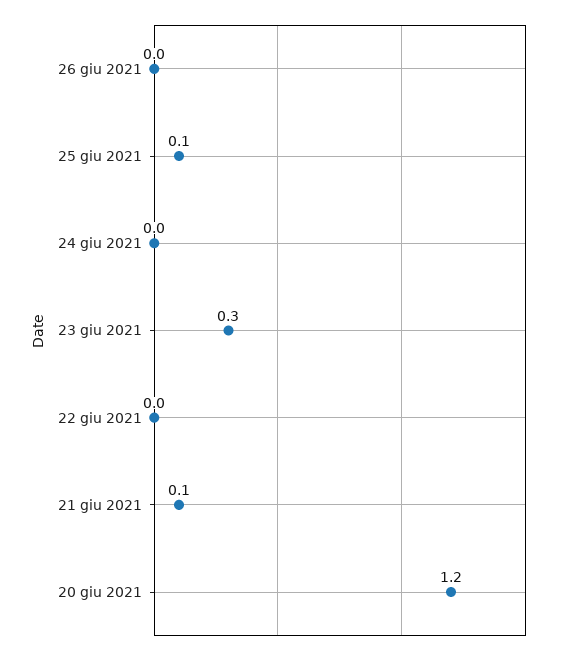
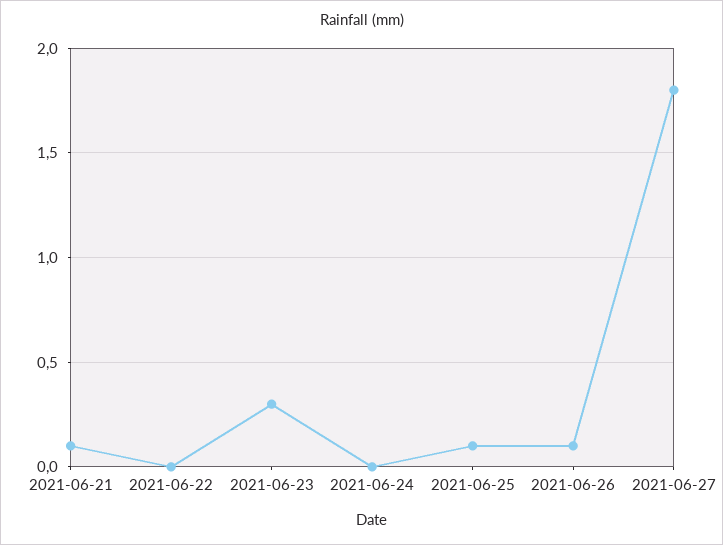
26 giu 2021: 0 -> 0.1
20 giu 2021: 1.2 -> none
2021-06-27: none -> 1.8

